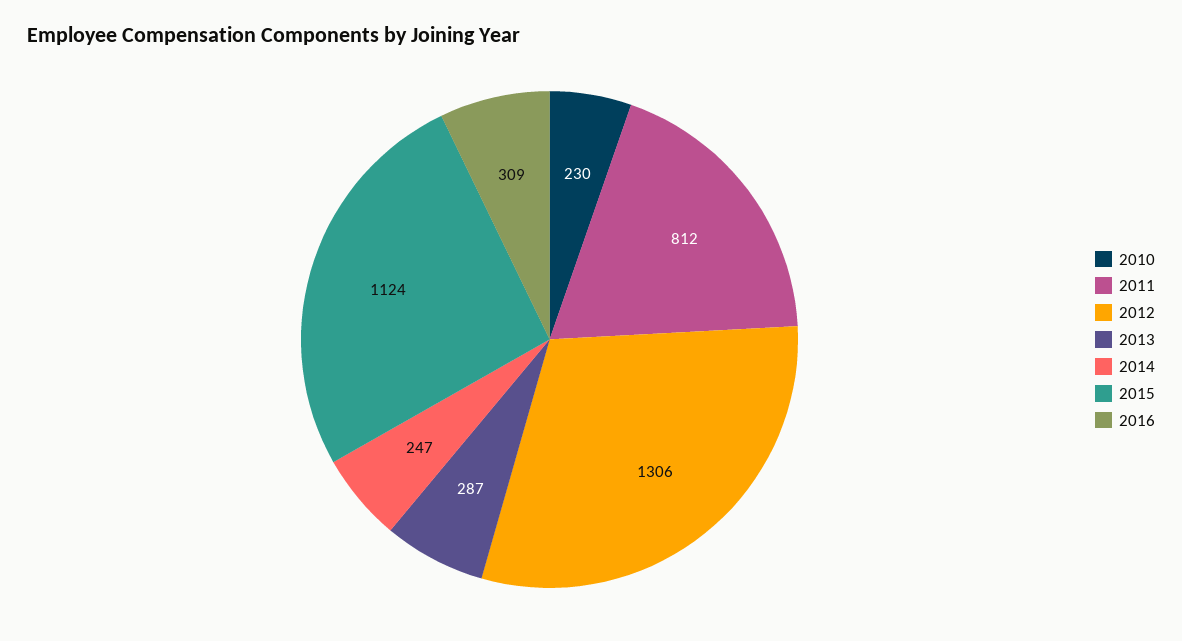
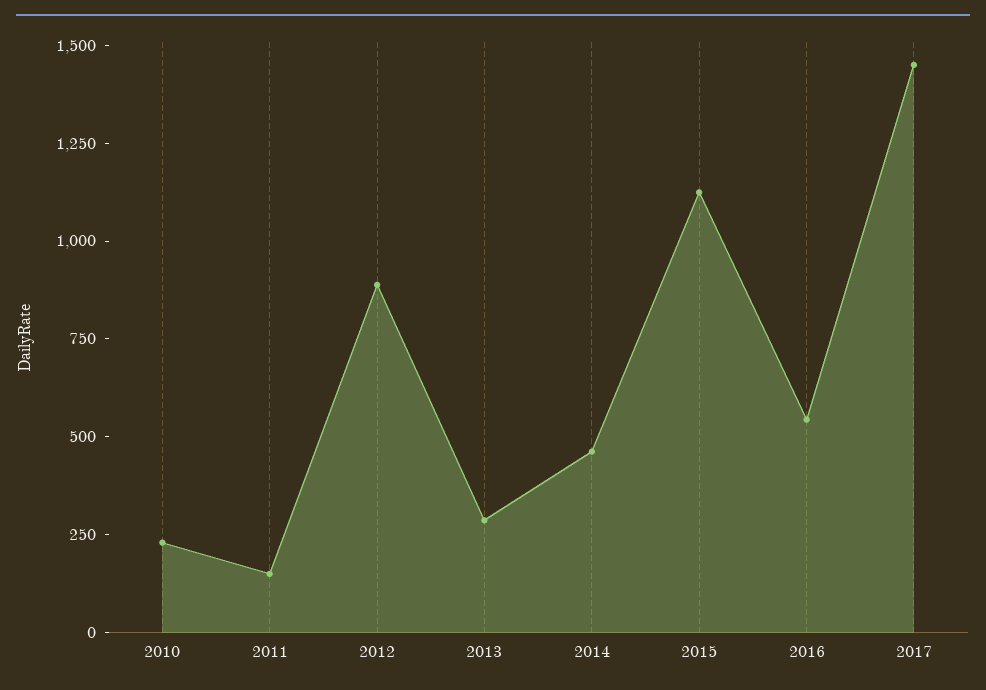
2011: 812 -> 150
2012: 1306 -> 900
2014: 247 -> 450
2016: 309 -> 550
2017: none -> 1450

